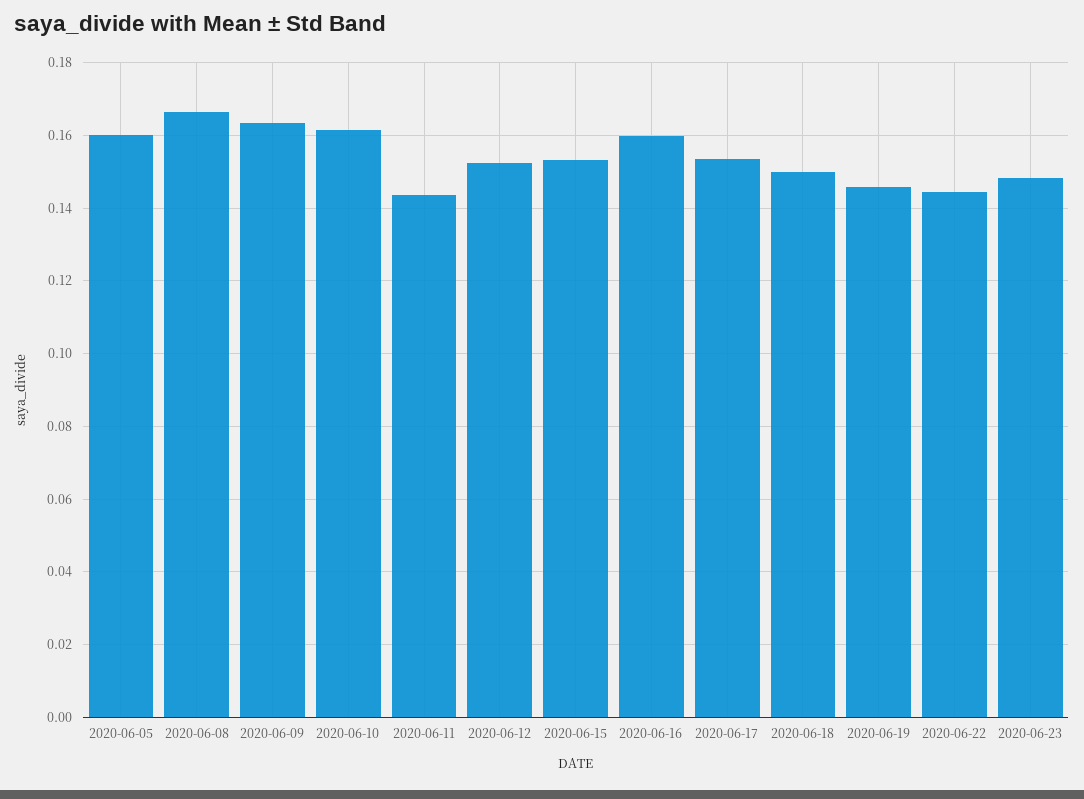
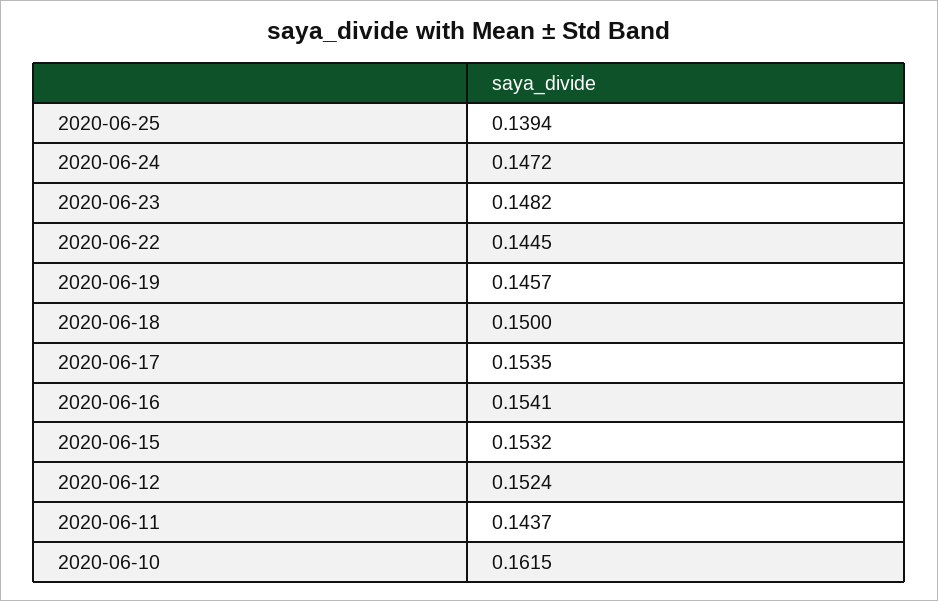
2020-06-05: 0.16 -> none
2020-06-08: 0.166 -> none
2020-06-09: 0.164 -> none
2020-06-16: 0.16 -> 0.1541
2020-06-25: none -> 0.1394
2020-06-24: none -> 0.1472

